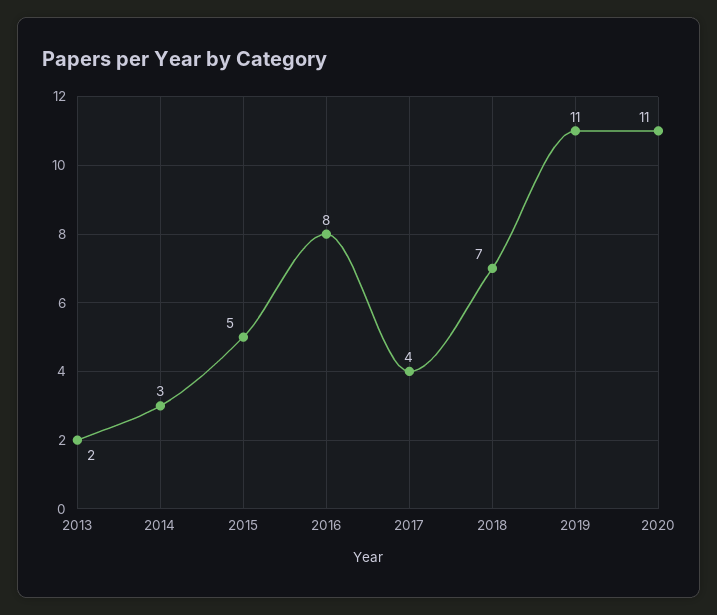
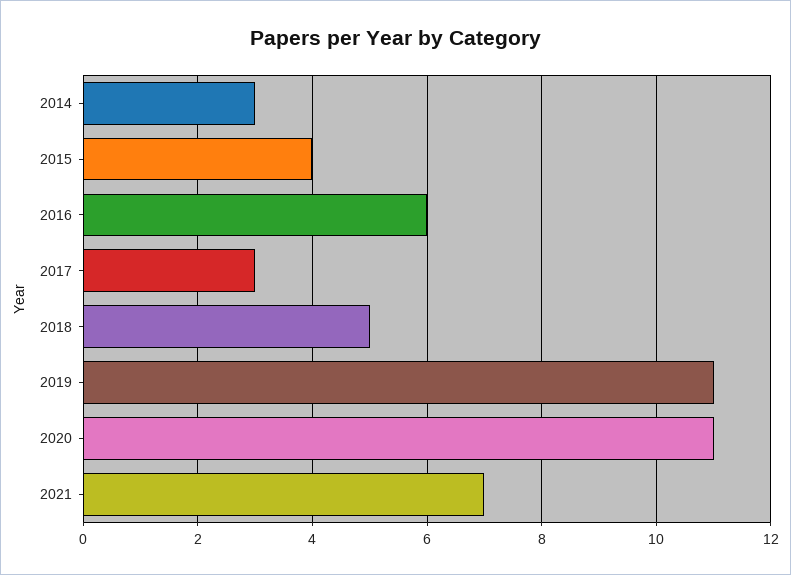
2013: 2 -> none
2015: 5 -> 4
2016: 8 -> 6
2017: 4 -> 3
2018: 7 -> 5
2021: none -> 7

